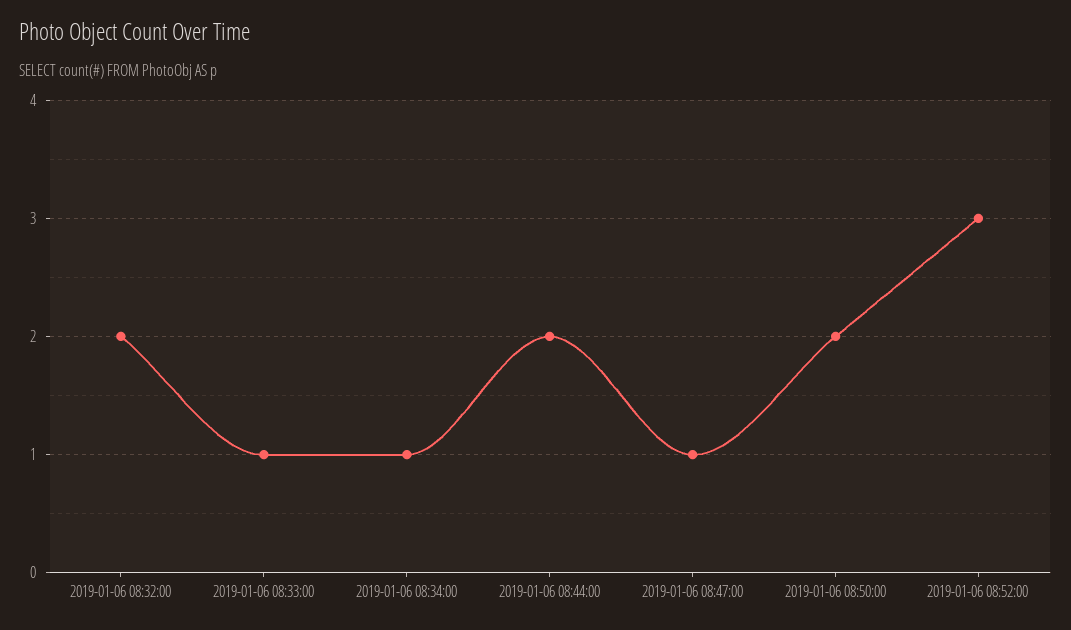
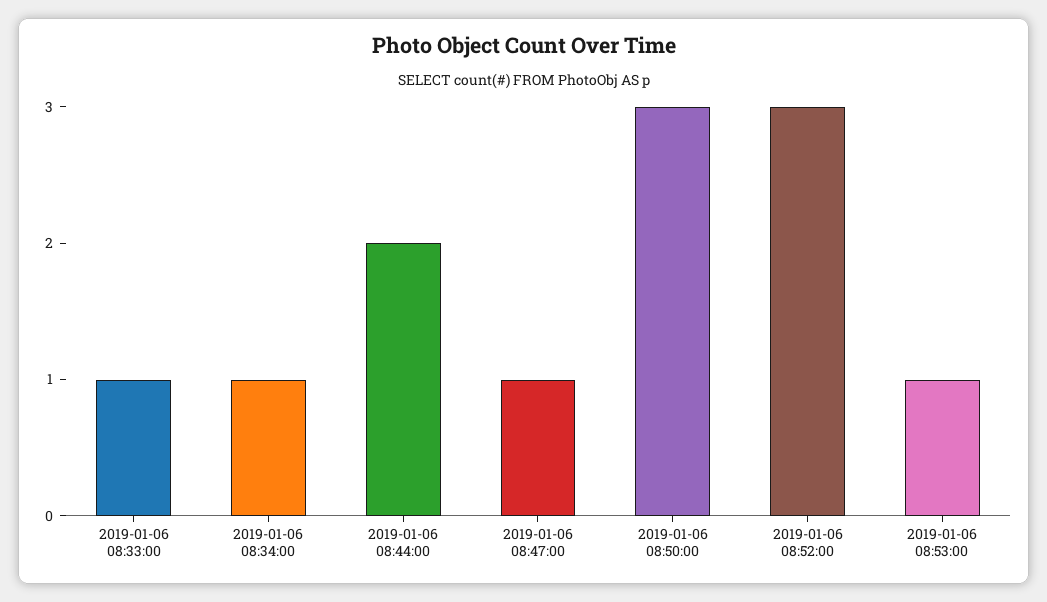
2019-01-06 08:32:00: 2 -> none
2019-01-06 08:50:00: 2 -> 3
2019-01-06 08:53:00: none -> 1

